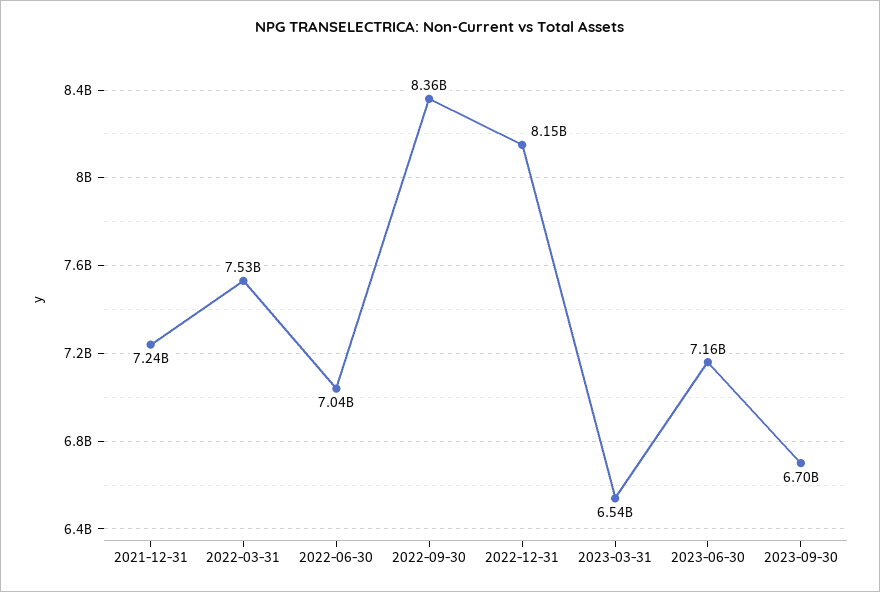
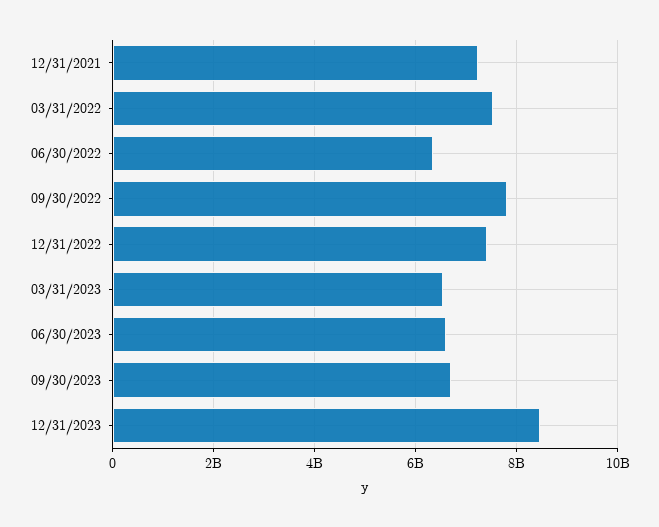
2022-06-30: 7040000000 -> 6400000000
2022-09-30: 8360000000 -> 7800000000
2022-12-31: 8150000000 -> 7400000000
2023-06-30: 7160000000 -> 6600000000
12/31/2023: none -> 8400000000

